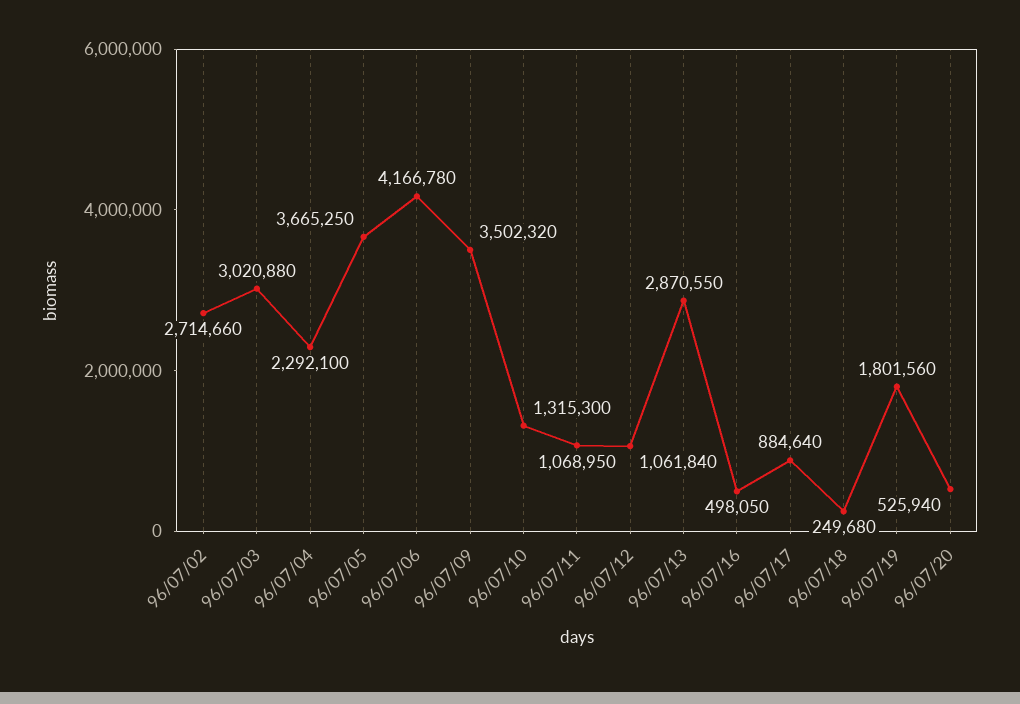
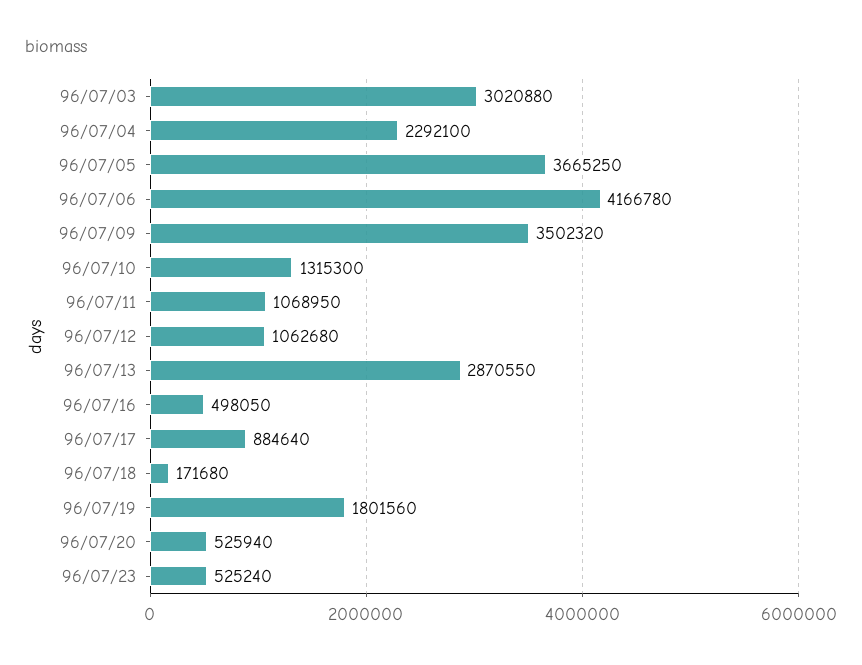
96/07/02: 2714660 -> none
96/07/12: 1061840 -> 1062680
96/07/18: 249680 -> 171680
96/07/23: none -> 525240

